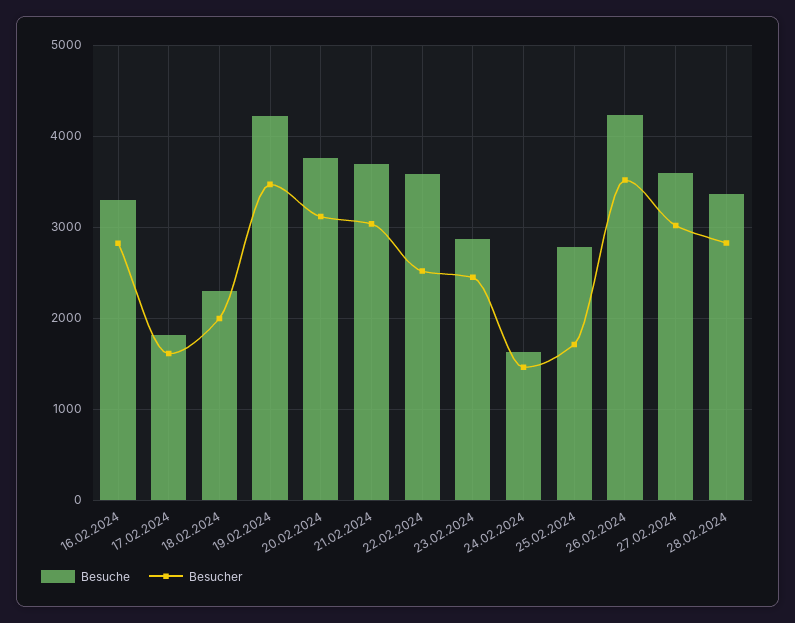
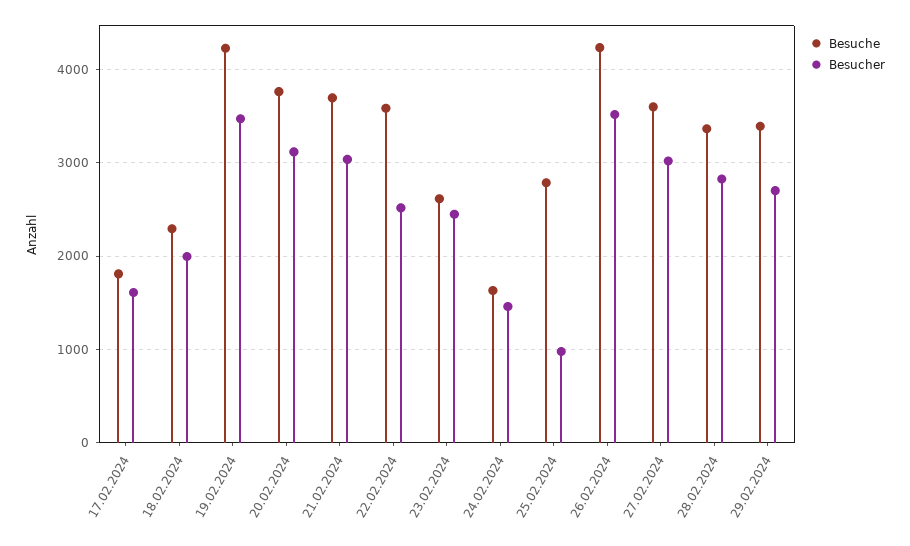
Besuche, 16.02.2024: 3300 -> none
Besucher, 16.02.2024: 2800 -> none
Besuche, 23.02.2024: 2900 -> 2600
Besucher, 25.02.2024: 1700 -> 1000
Besuche, 29.02.2024: none -> 3400
Besucher, 29.02.2024: none -> 2700

